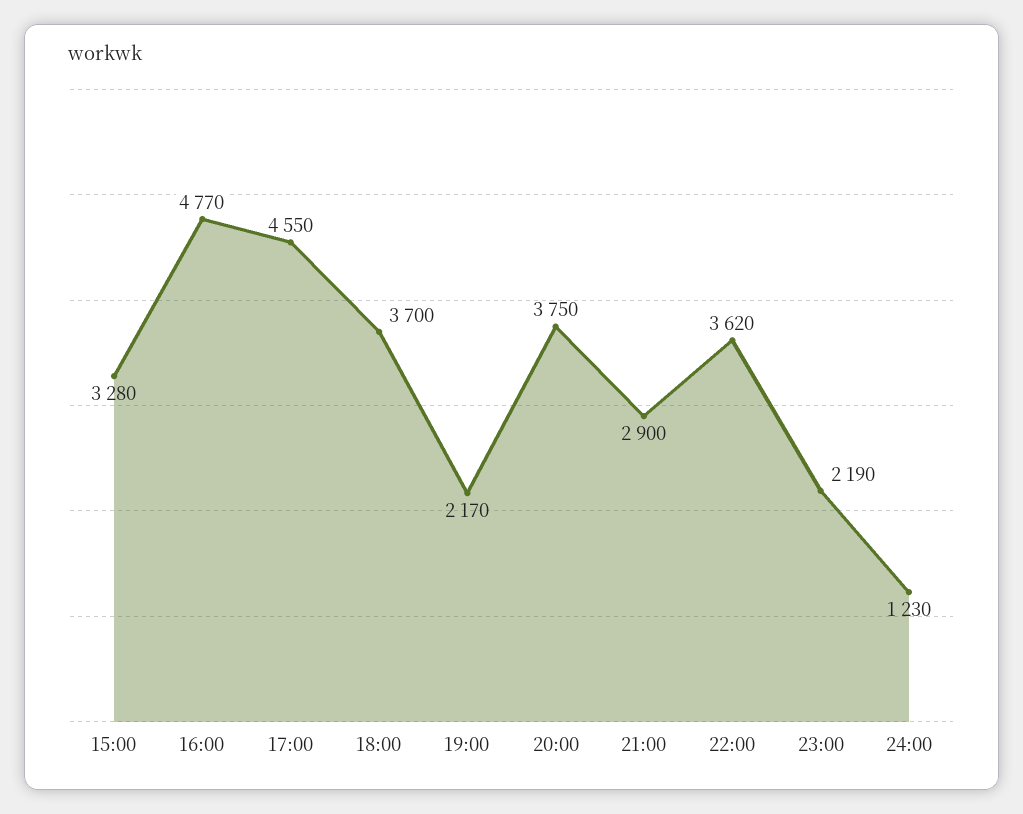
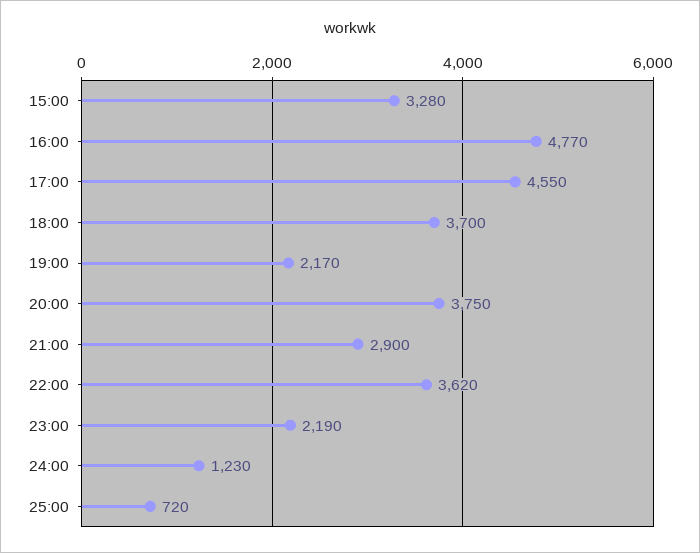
25:00: none -> 720

